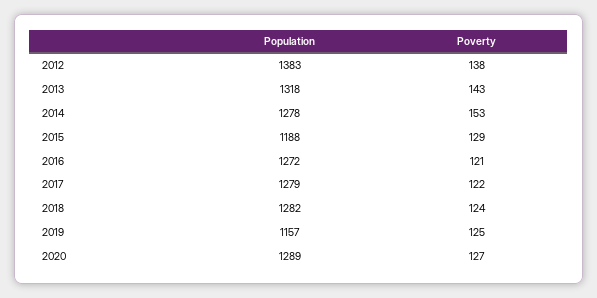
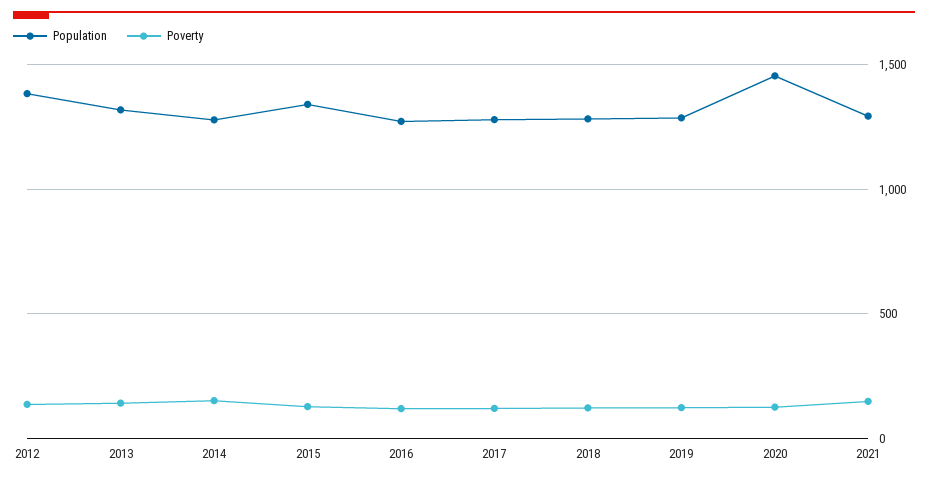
Population, 2015: 1188 -> 1350
Population, 2019: 1157 -> 1300
Population, 2020: 1289 -> 1450
Population, 2021: none -> 1300
Poverty, 2021: none -> 150

